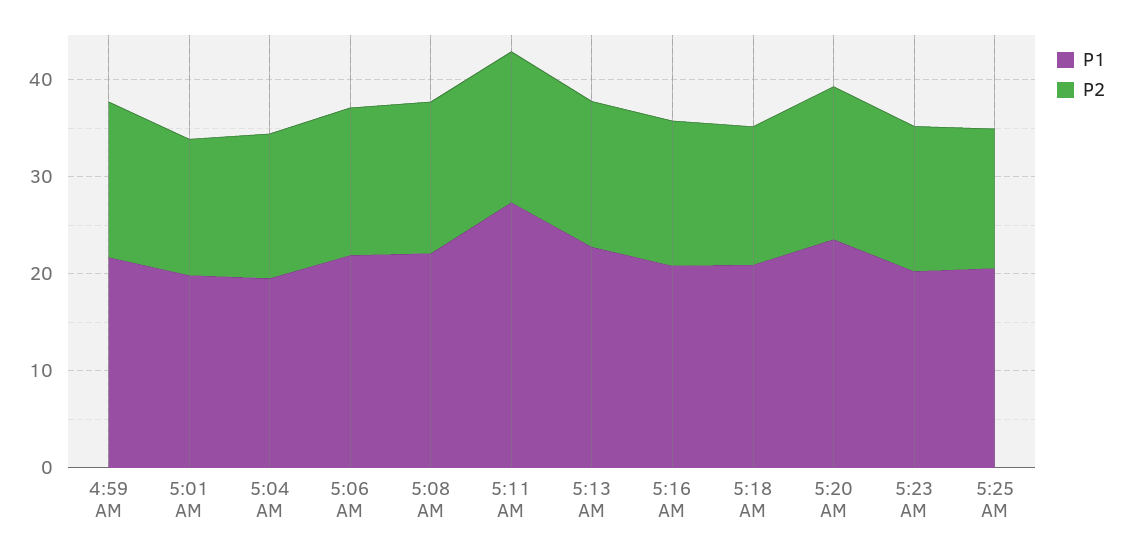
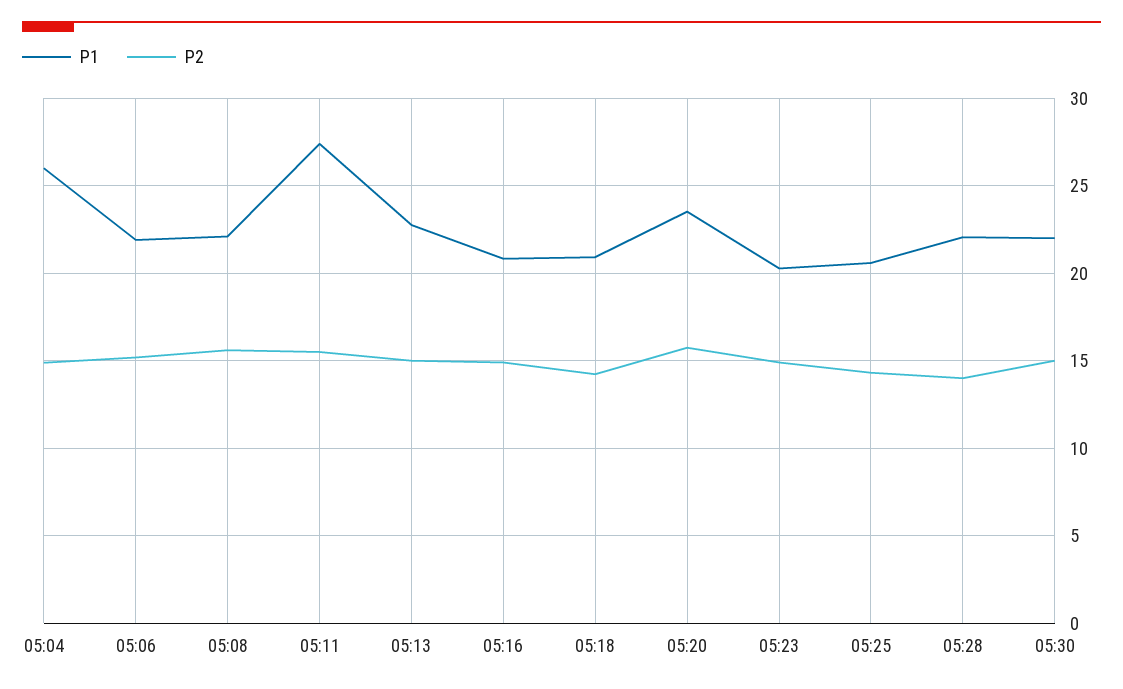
P1, 4:59 AM: 22 -> none
P2, 4:59 AM: 16 -> none
P1, 5:01 AM: 20 -> none
P2, 5:01 AM: 14 -> none
P1, 5:04 AM: 20 -> 26
P1, 05:28: none -> 22
P2, 05:28: none -> 14
P1, 05:30: none -> 22
P2, 05:30: none -> 15

